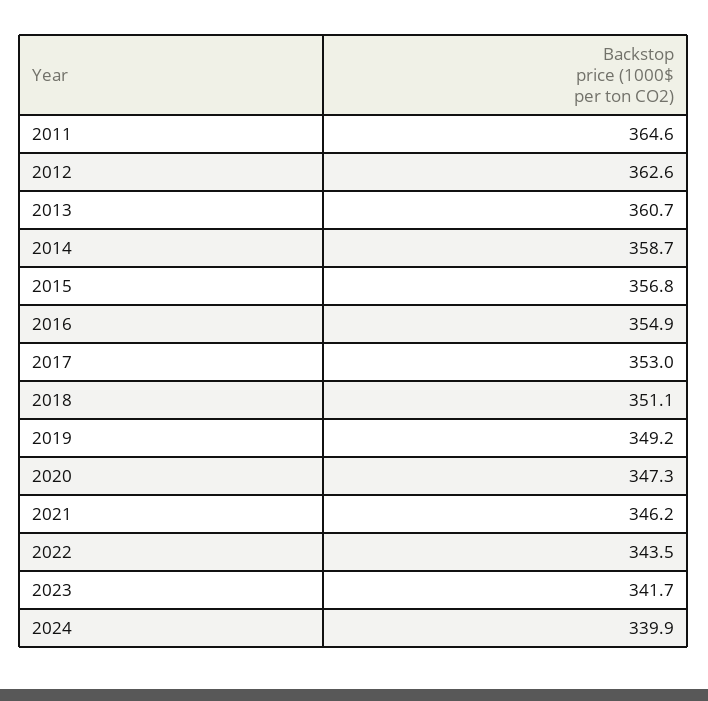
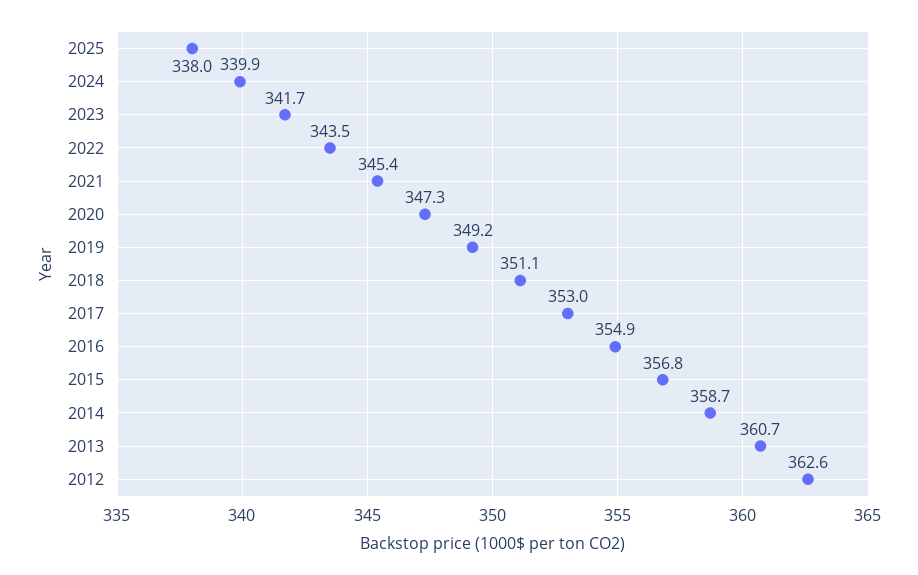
2011: 364.6 -> none
2021: 346.2 -> 345.4
2025: none -> 338

